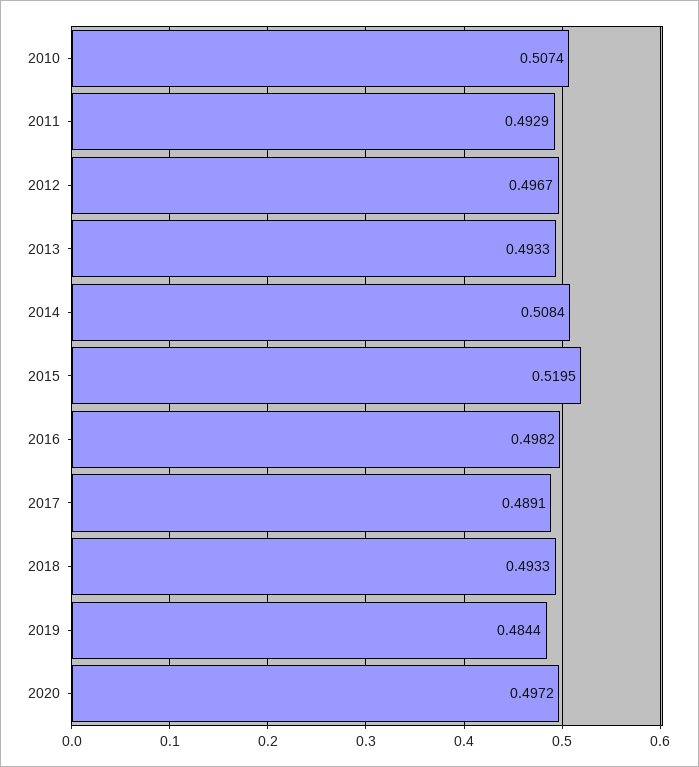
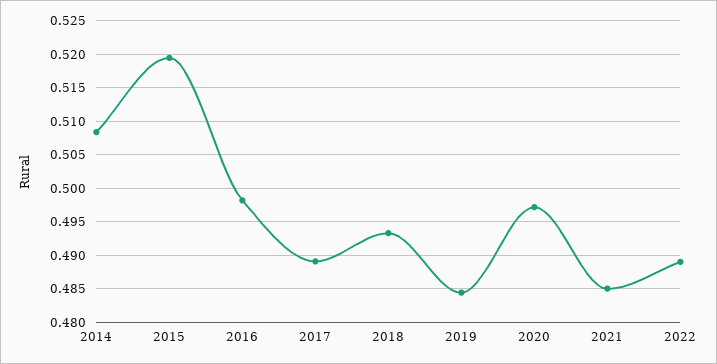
2010: 0.5074 -> none
2011: 0.4929 -> none
2012: 0.4967 -> none
2013: 0.4933 -> none
2021: none -> 0.485
2022: none -> 0.489

